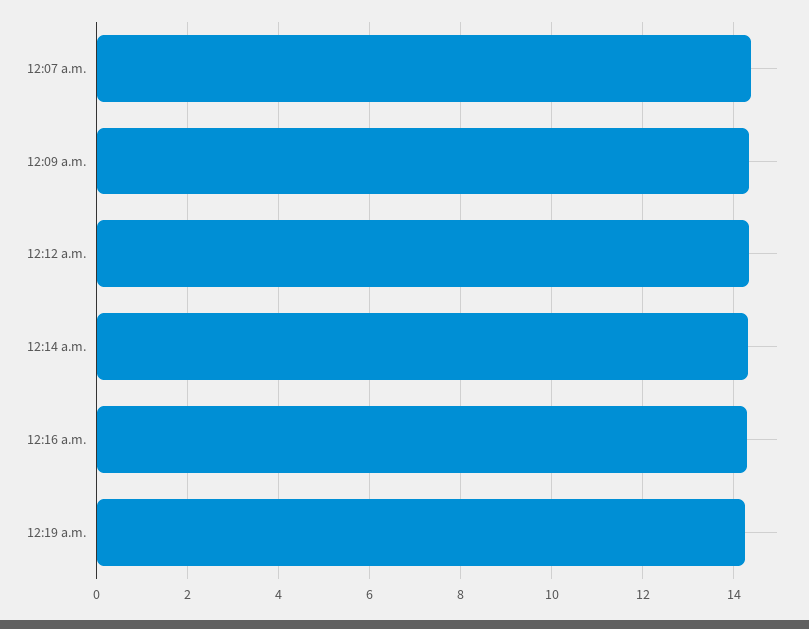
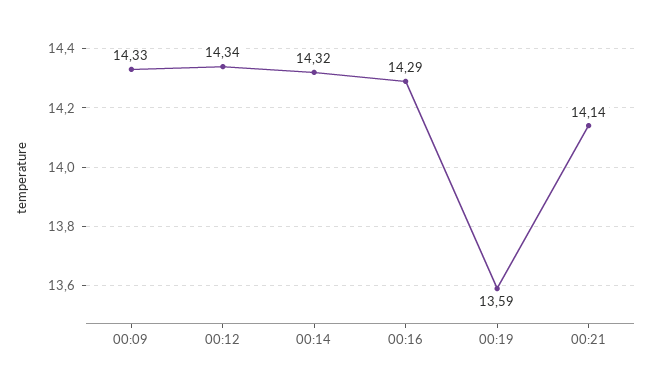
12:07 a.m.: 14.4 -> none
12:19 a.m.: 14.2 -> 13.59
00:21: none -> 14.14

